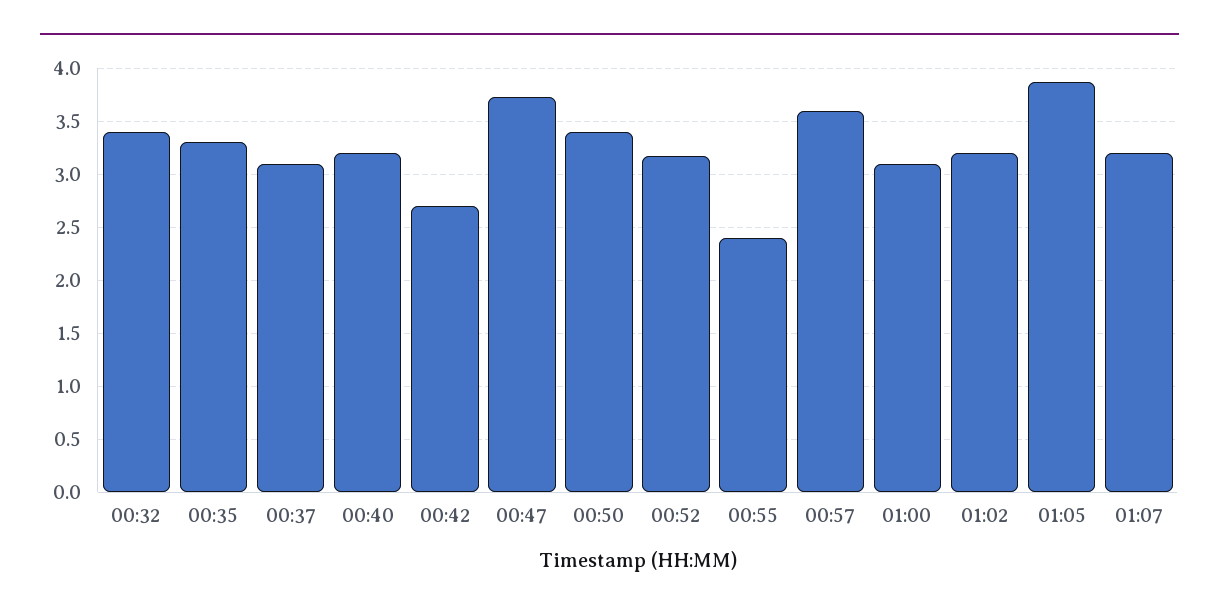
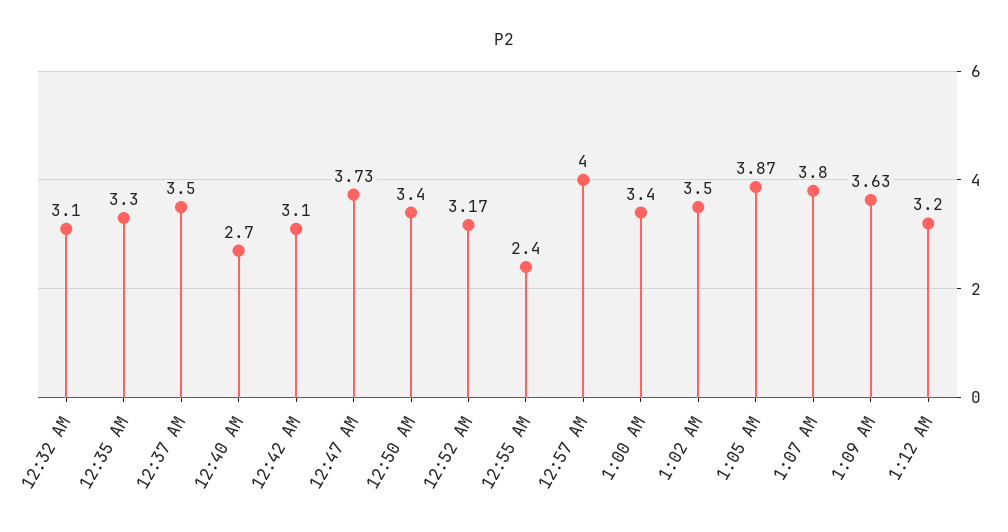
00:32: 3.4 -> 3.1
00:37: 3.1 -> 3.5
00:40: 3.2 -> 2.7
00:42: 2.7 -> 3.1
00:57: 3.6 -> 4
01:00: 3.1 -> 3.4
01:02: 3.2 -> 3.5
01:07: 3.2 -> 3.8
1:09 AM: none -> 3.63
1:12 AM: none -> 3.2

